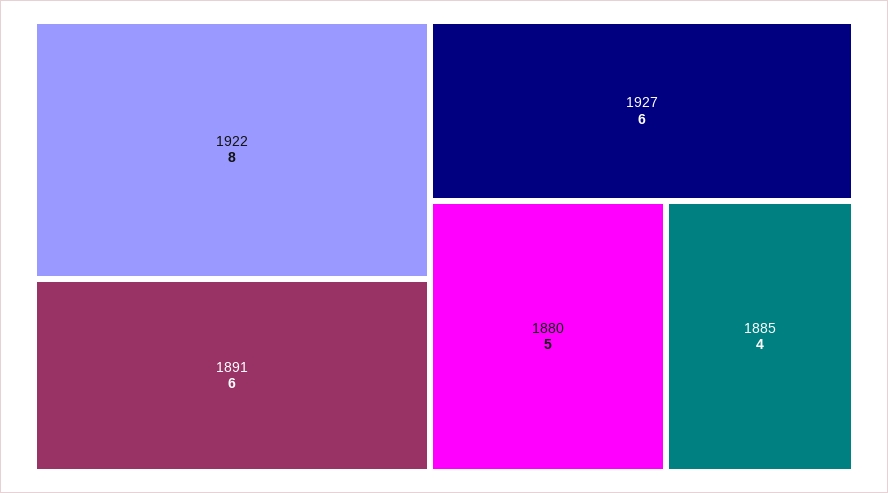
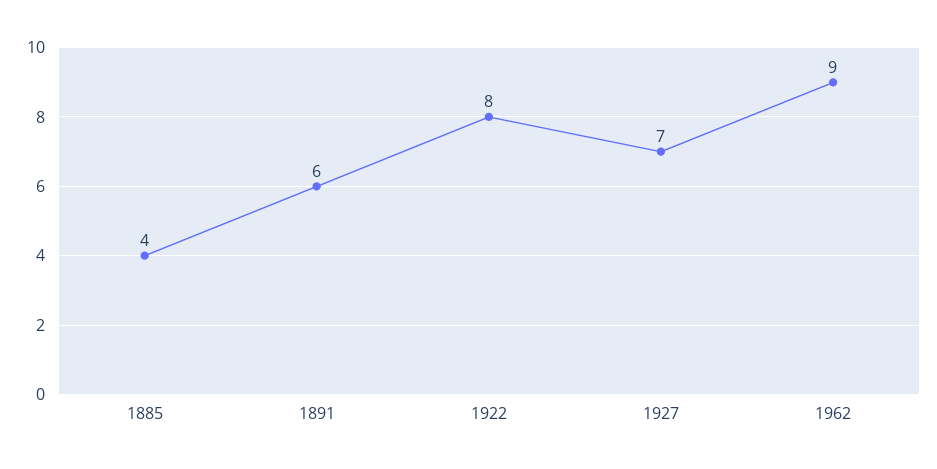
1927: 6 -> 7
1880: 5 -> none
1962: none -> 9

